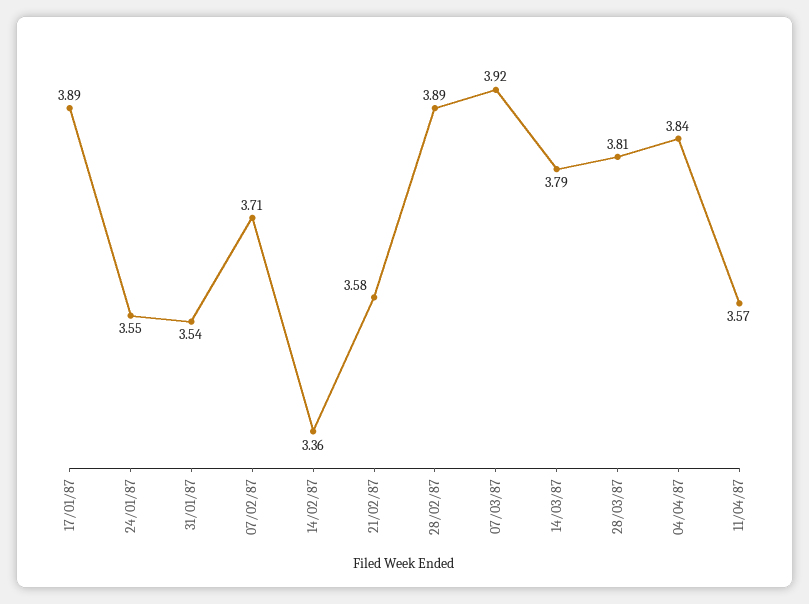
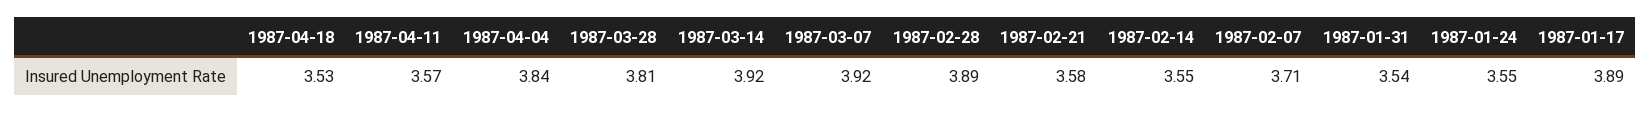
14/02/87: 3.36 -> 3.55
14/03/87: 3.79 -> 3.92
1987-04-18: none -> 3.53

